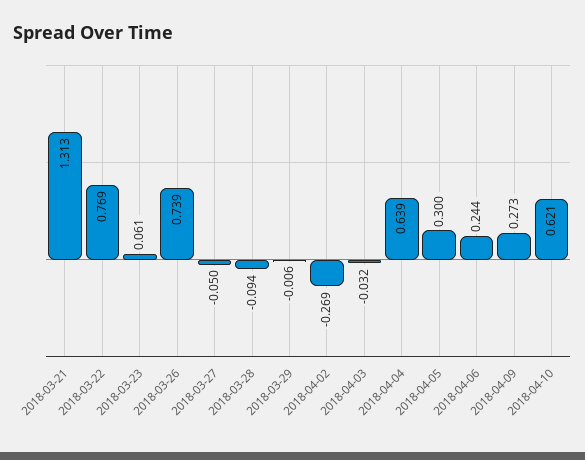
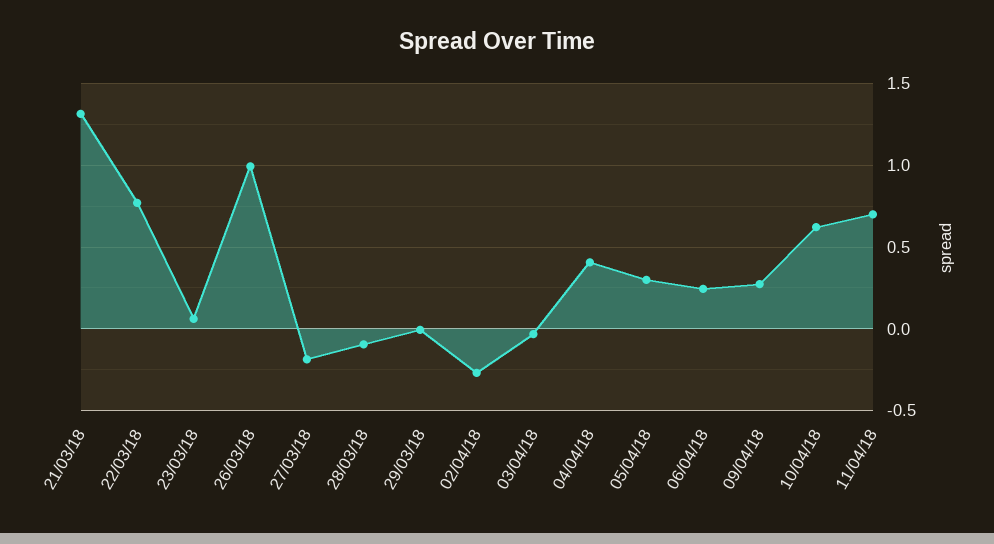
2018-03-26: 0.739 -> 1
2018-03-27: -0.05 -> -0.2
2018-04-04: 0.639 -> 0.4
11/04/18: none -> 0.7

